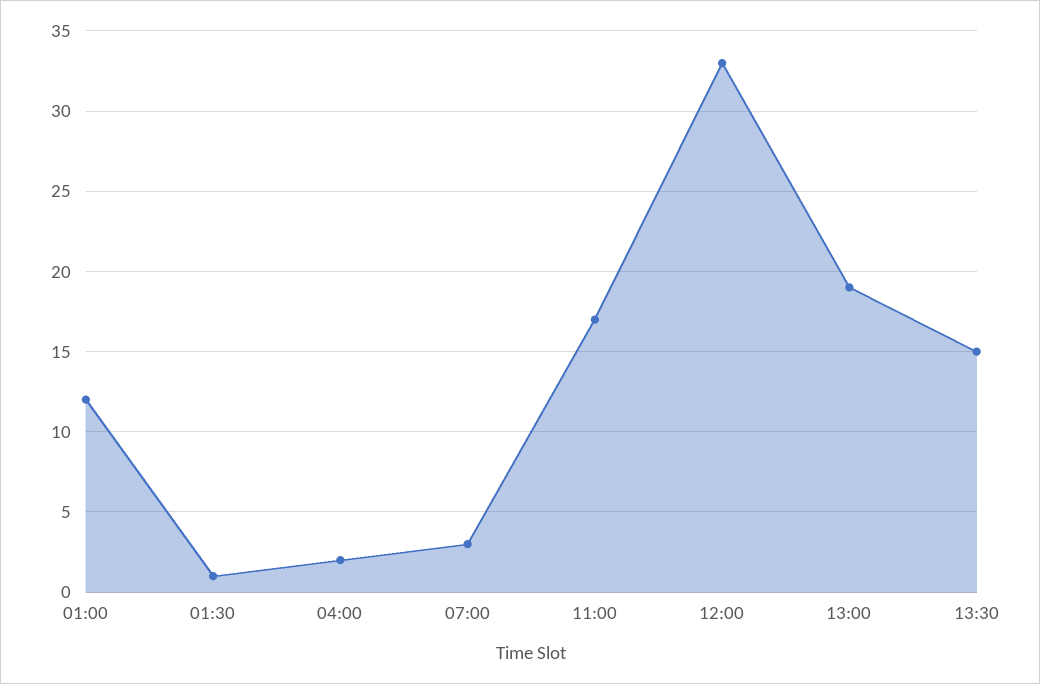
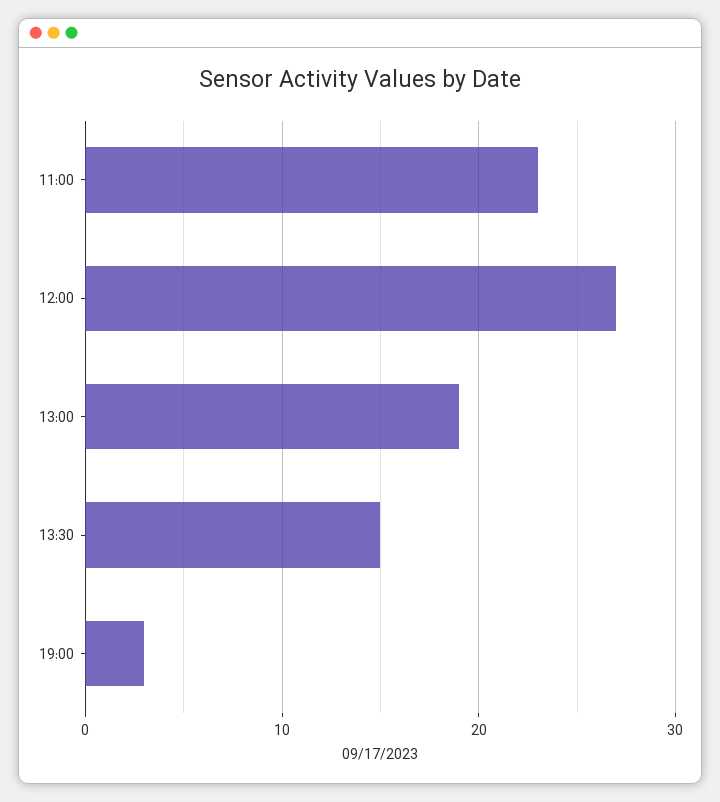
01:00: 12 -> none
01:30: 1 -> none
04:00: 2 -> none
07:00: 3 -> none
11:00: 17 -> 23
12:00: 33 -> 27
19:00: none -> 3

